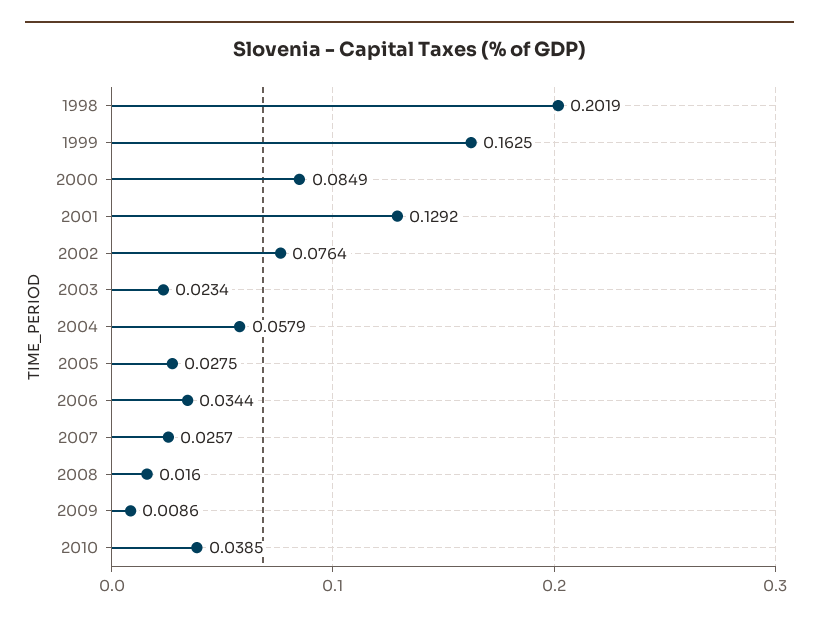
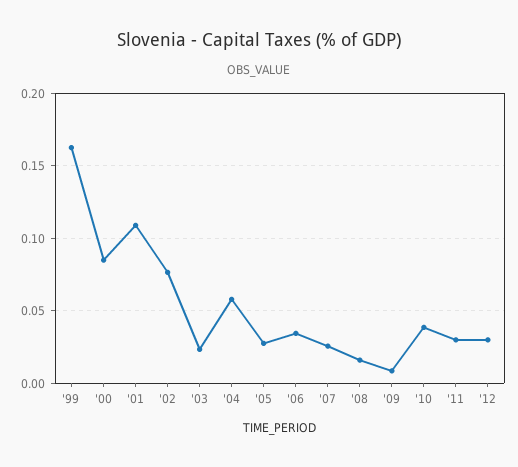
1998: 0.2019 -> none
2001: 0.1292 -> 0.11
'11: none -> 0.03
'12: none -> 0.03

